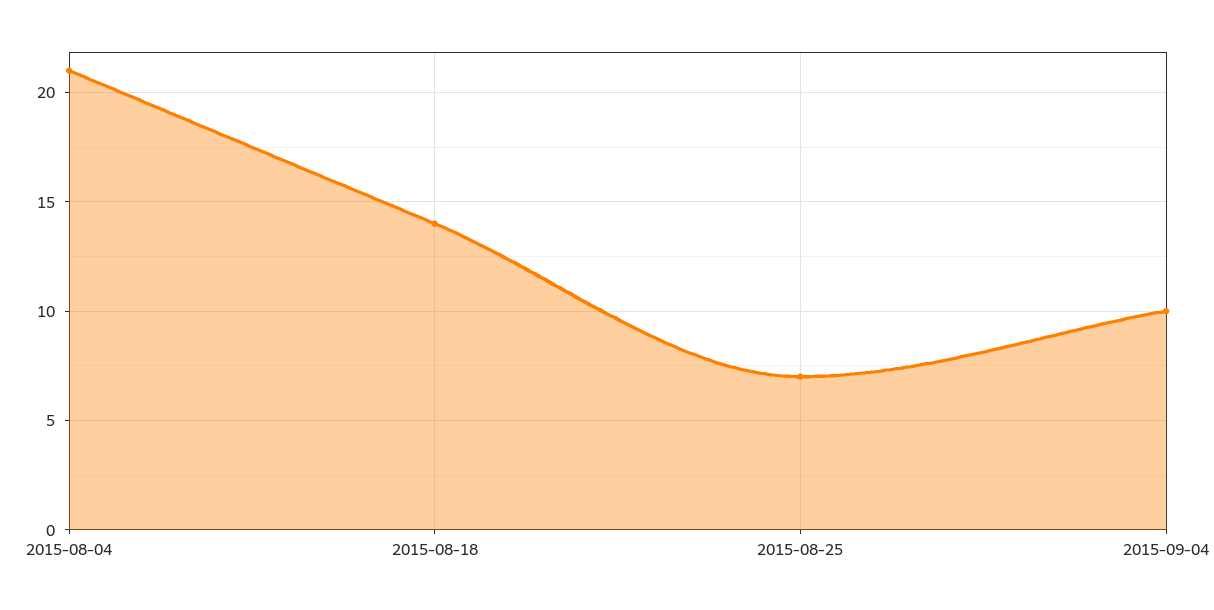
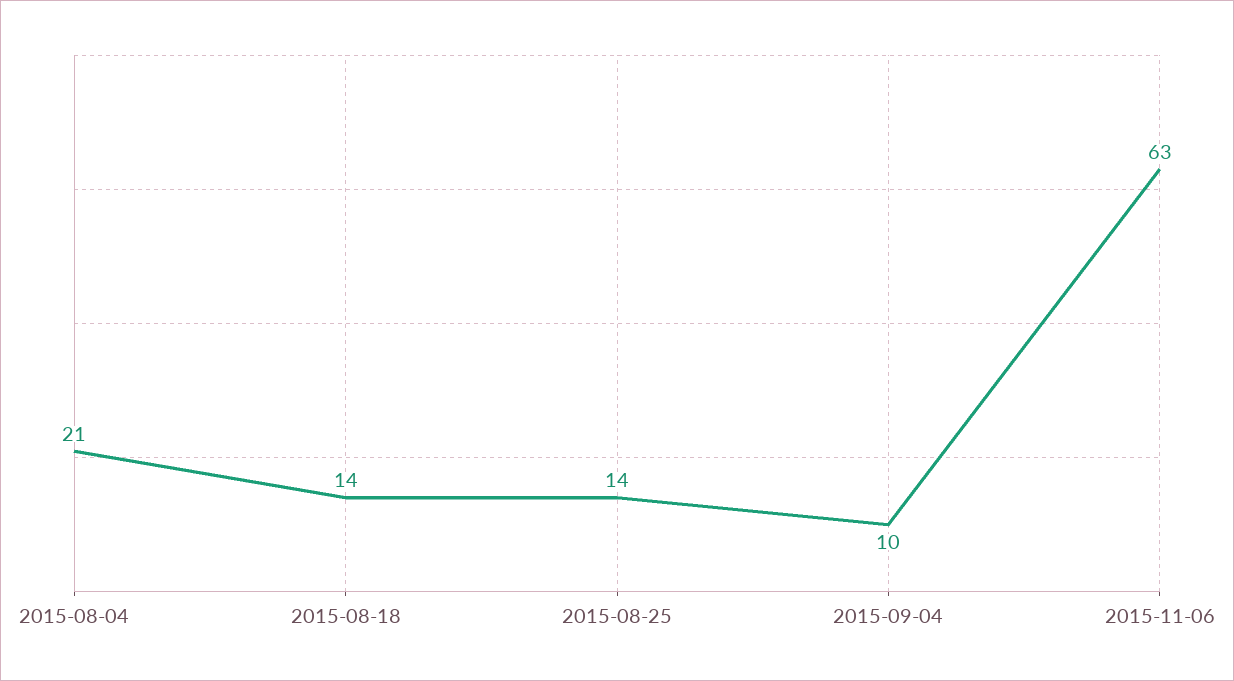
2015-08-25: 7 -> 14
2015-11-06: none -> 63

